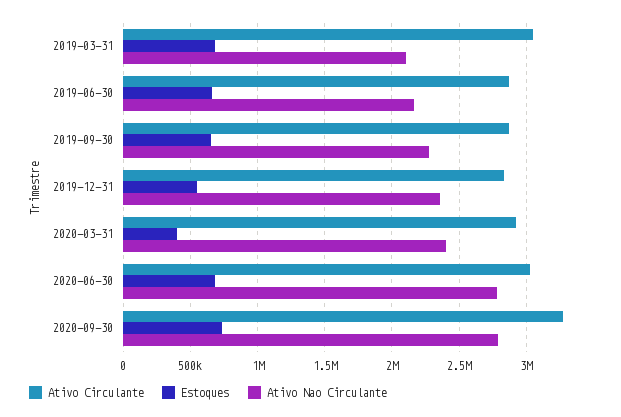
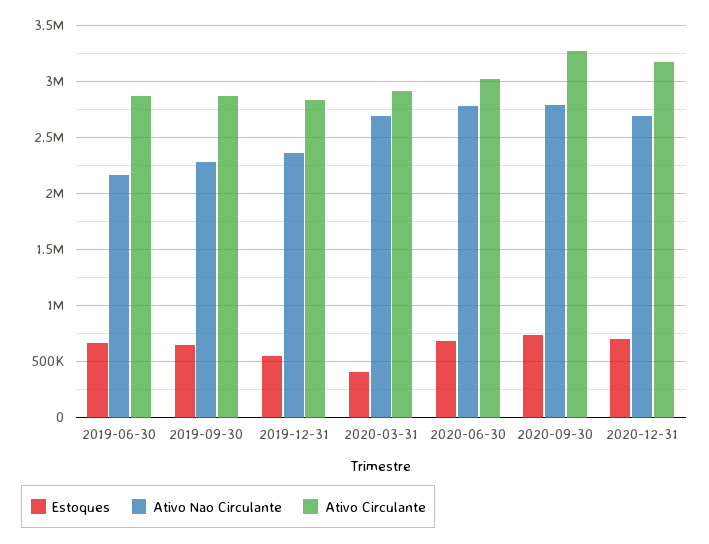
Ativo Circulante, 2019-03-31: 3050000 -> none
Estoques, 2019-03-31: 700000 -> none
Ativo Nao Circulante, 2019-03-31: 2100000 -> none
Ativo Nao Circulante, 2020-03-31: 2400000 -> 2700000
Estoques, 2020-12-31: none -> 700000
Ativo Nao Circulante, 2020-12-31: none -> 2700000
Ativo Circulante, 2020-12-31: none -> 3200000

